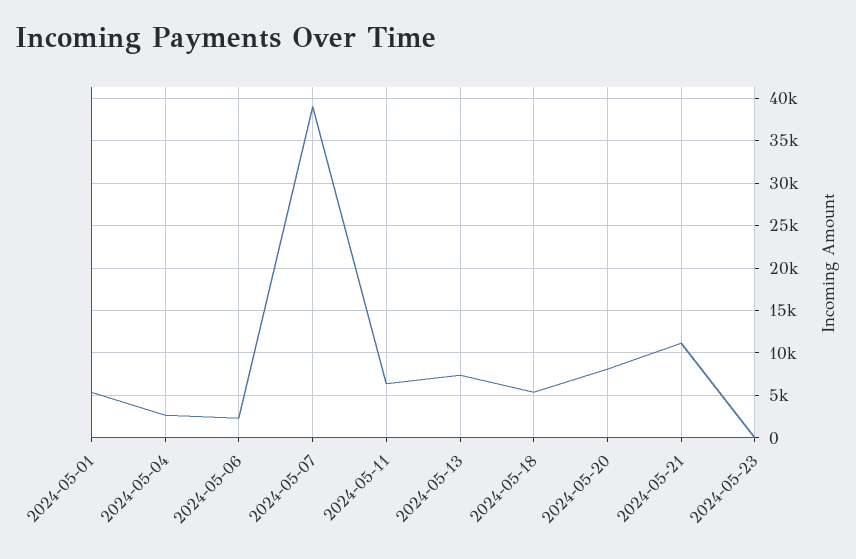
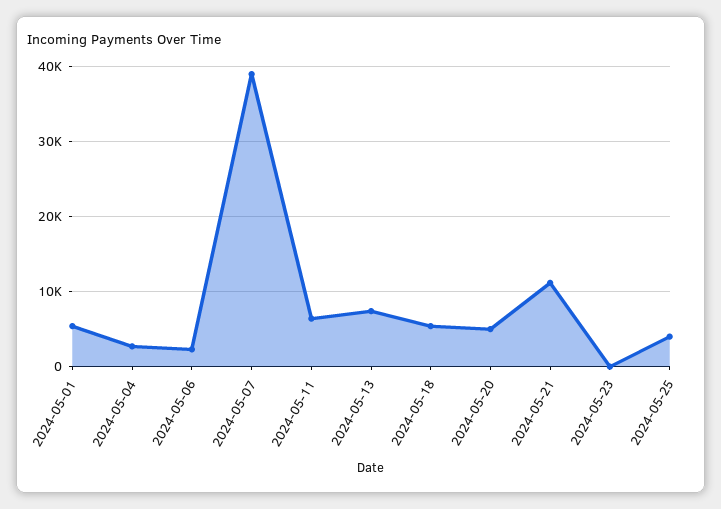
2024-05-20: 8000 -> 5000
2024-05-25: none -> 4000

